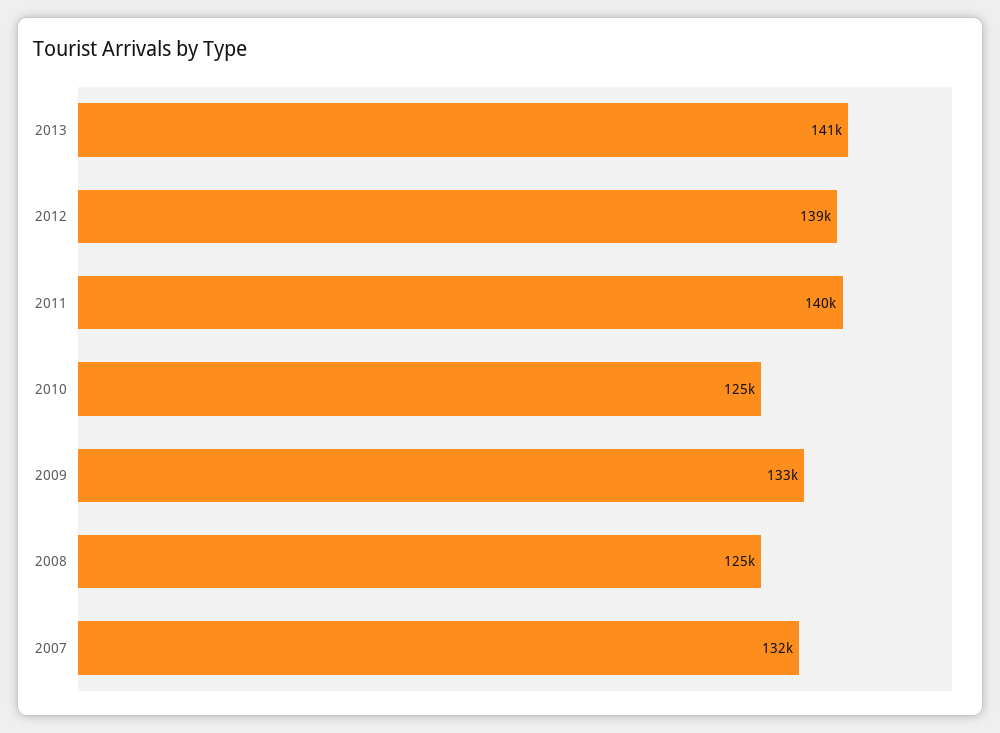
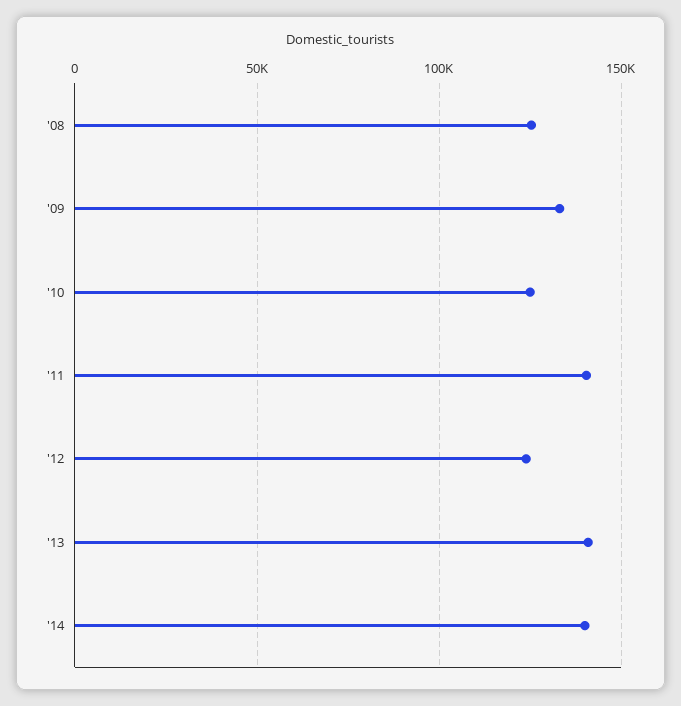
2012: 139000 -> 125000
2007: 132000 -> none
'14: none -> 140000

